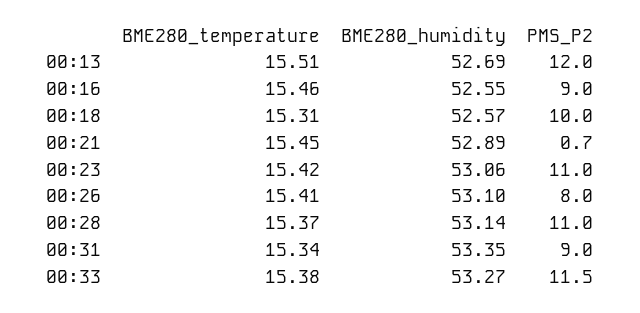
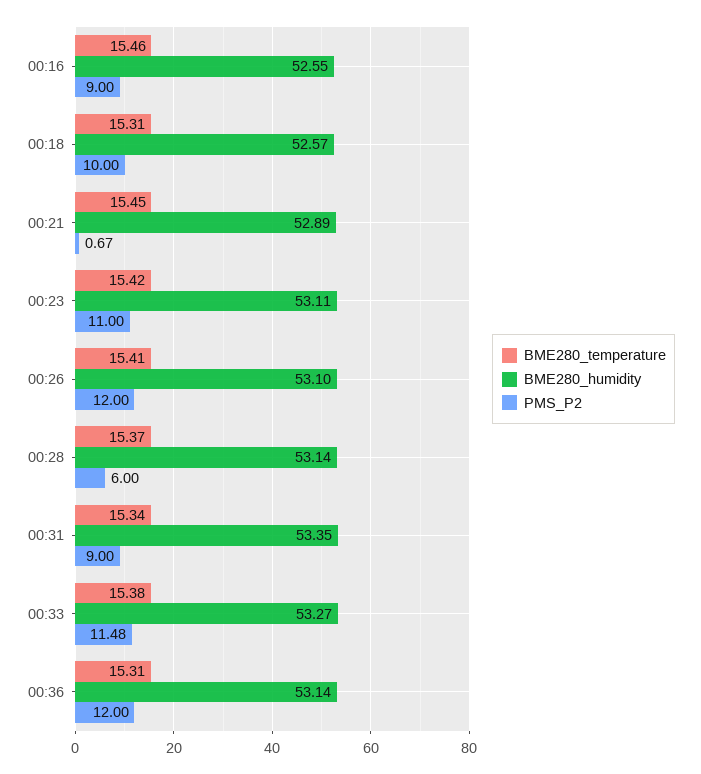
BME280_temperature, 00:13: 15.51 -> none
BME280_humidity, 00:13: 52.69 -> none
PMS_P2, 00:13: 12 -> none
BME280_humidity, 00:23: 53.06 -> 53.11
PMS_P2, 00:26: 8 -> 12
PMS_P2, 00:28: 11 -> 6
BME280_temperature, 00:36: none -> 15.31
BME280_humidity, 00:36: none -> 53.14
PMS_P2, 00:36: none -> 12

